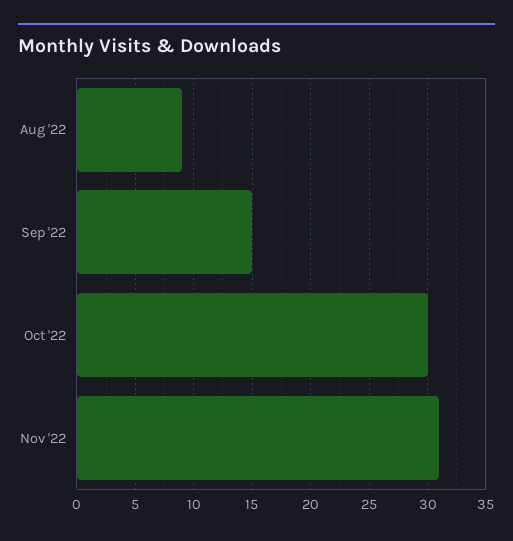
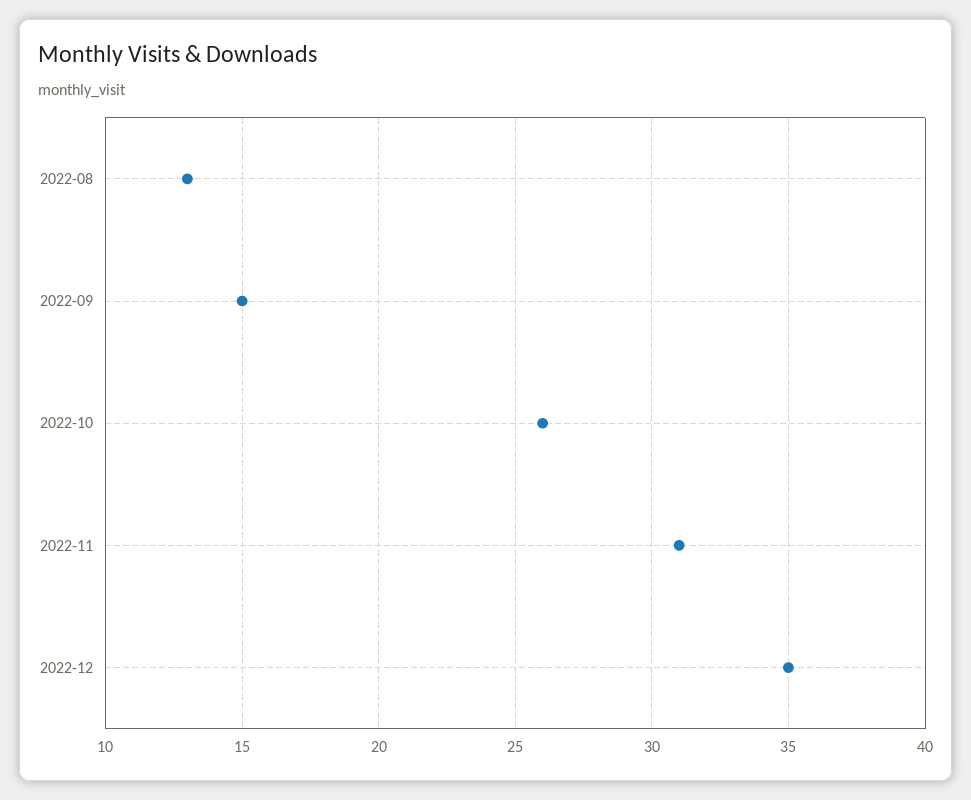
Aug '22: 9 -> 13
Oct '22: 30 -> 26
2022-12: none -> 35

